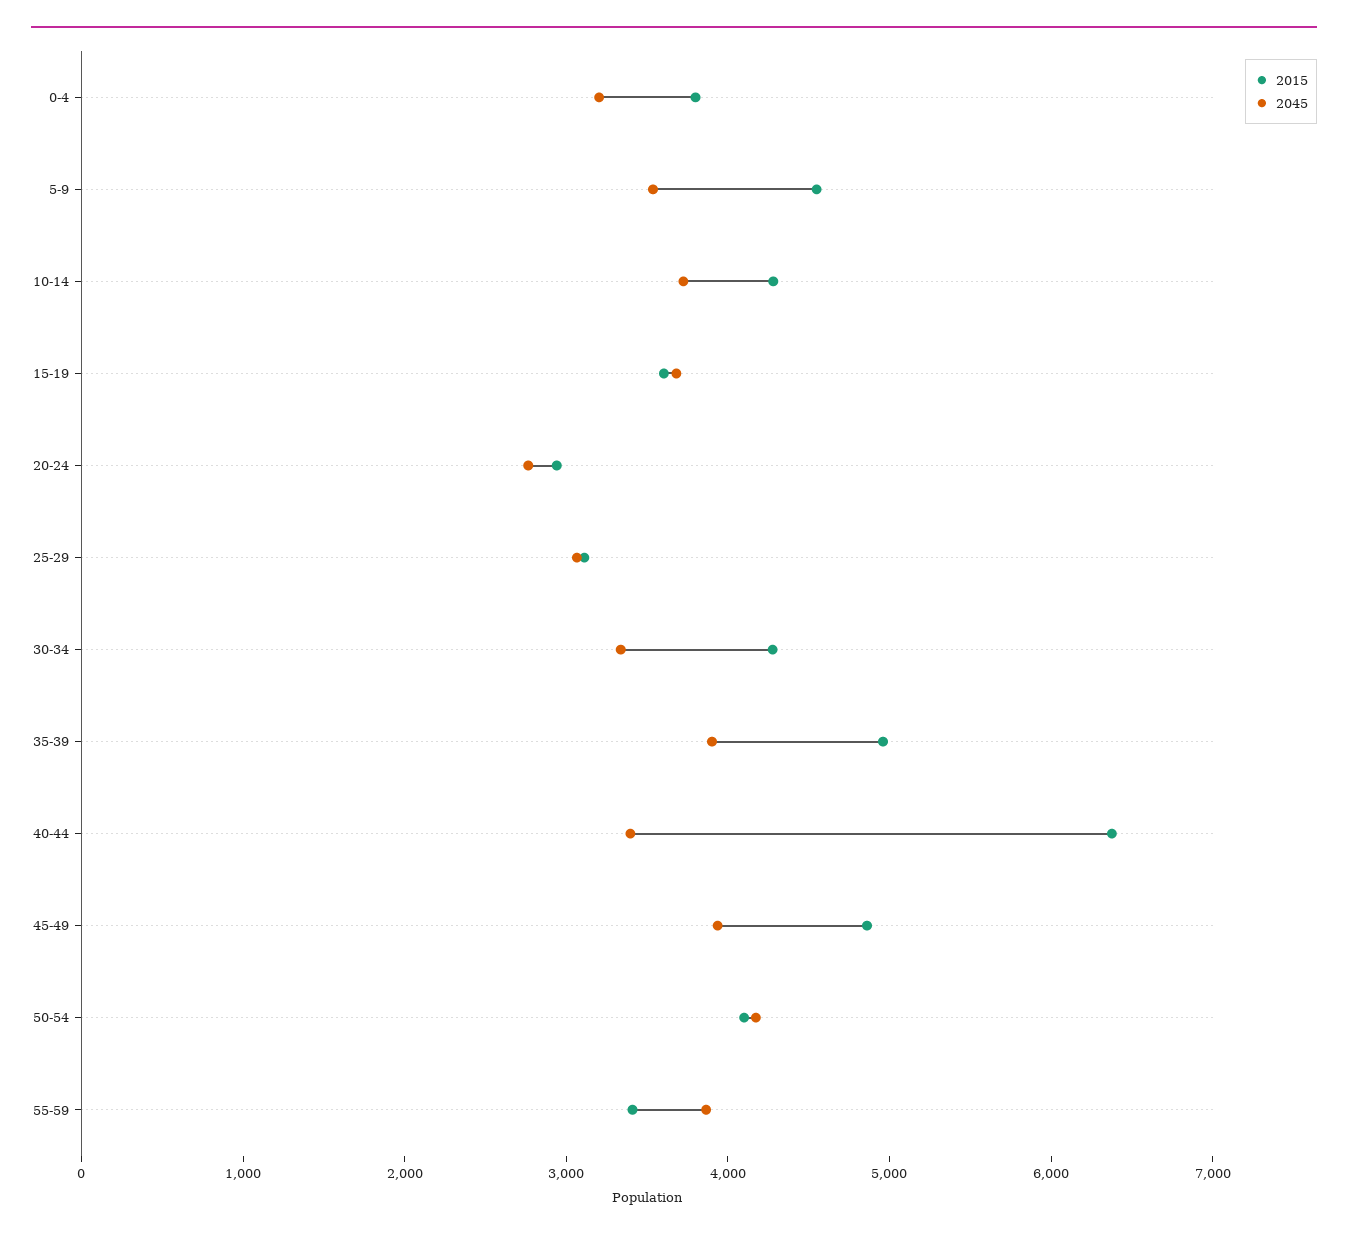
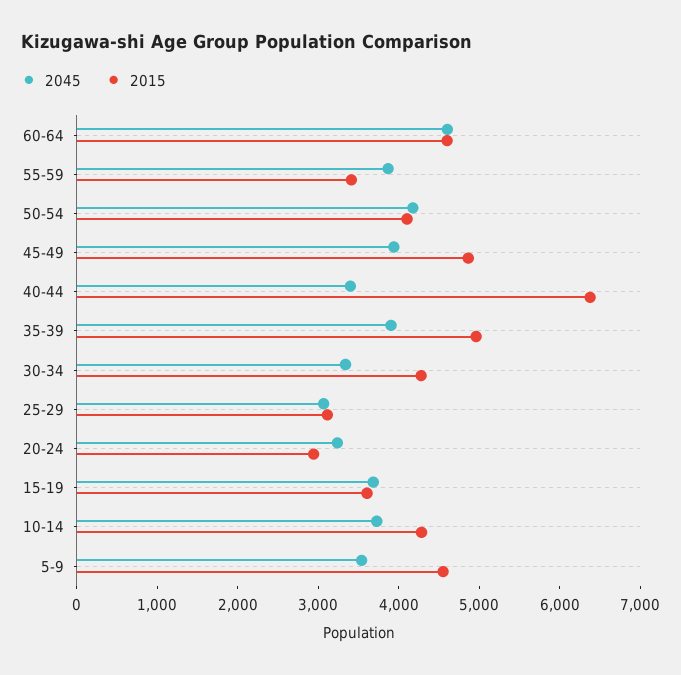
2015, 0-4: 3800 -> none
2045, 0-4: 3200 -> none
2045, 20-24: 2800 -> 3200
2045, 60-64: none -> 4600
2015, 60-64: none -> 4600

